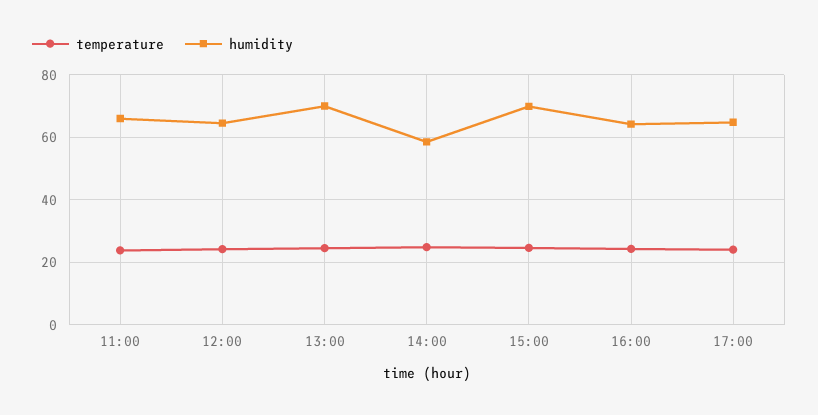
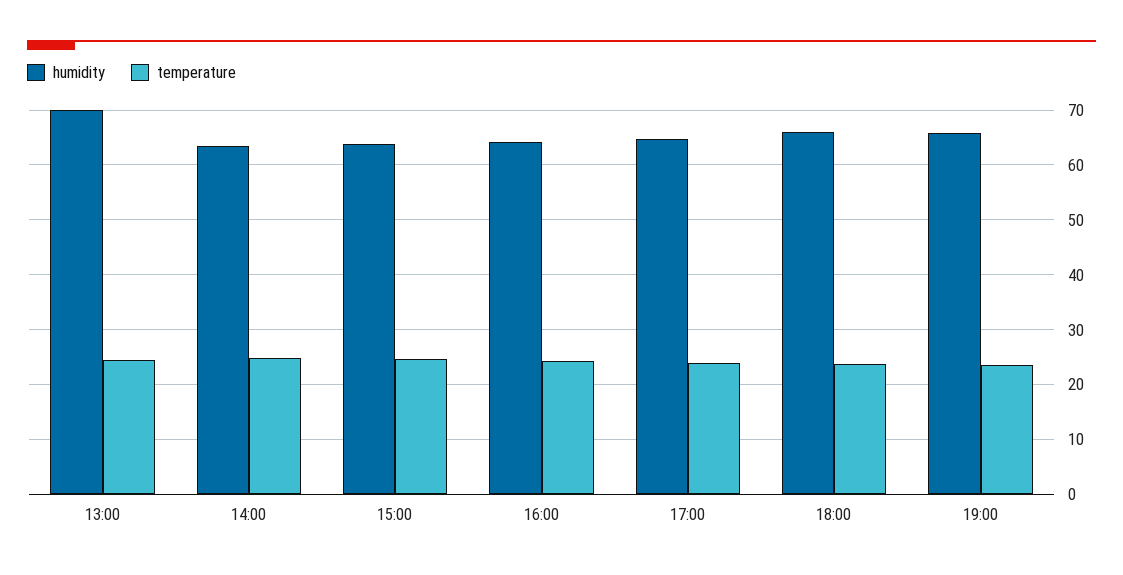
temperature, 11:00: 24 -> none
humidity, 11:00: 66 -> none
temperature, 12:00: 24 -> none
humidity, 12:00: 64 -> none
humidity, 14:00: 58 -> 64
humidity, 15:00: 70 -> 64
humidity, 18:00: none -> 66
temperature, 18:00: none -> 24
humidity, 19:00: none -> 66
temperature, 19:00: none -> 24

